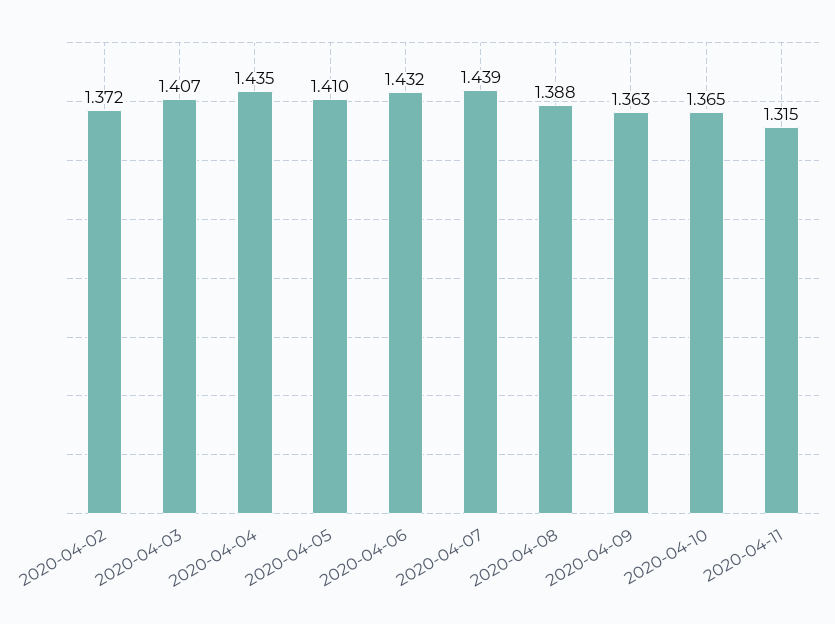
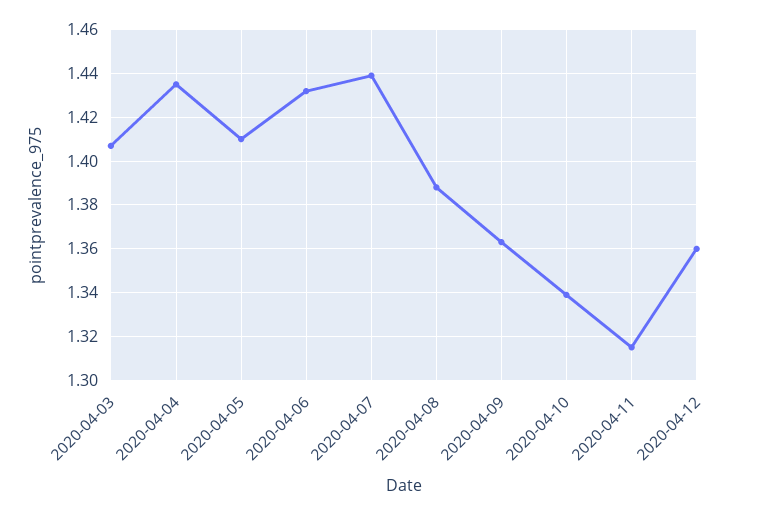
2020-04-02: 1.372 -> none
2020-04-10: 1.365 -> 1.34
2020-04-12: none -> 1.36

